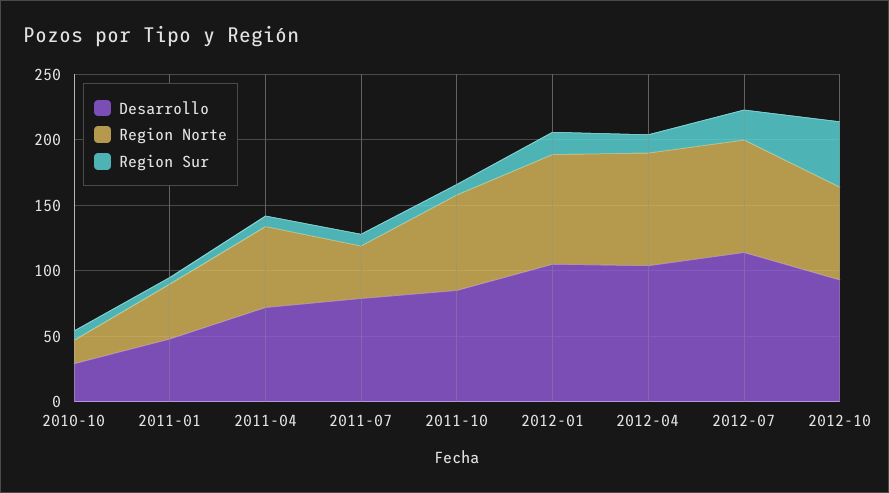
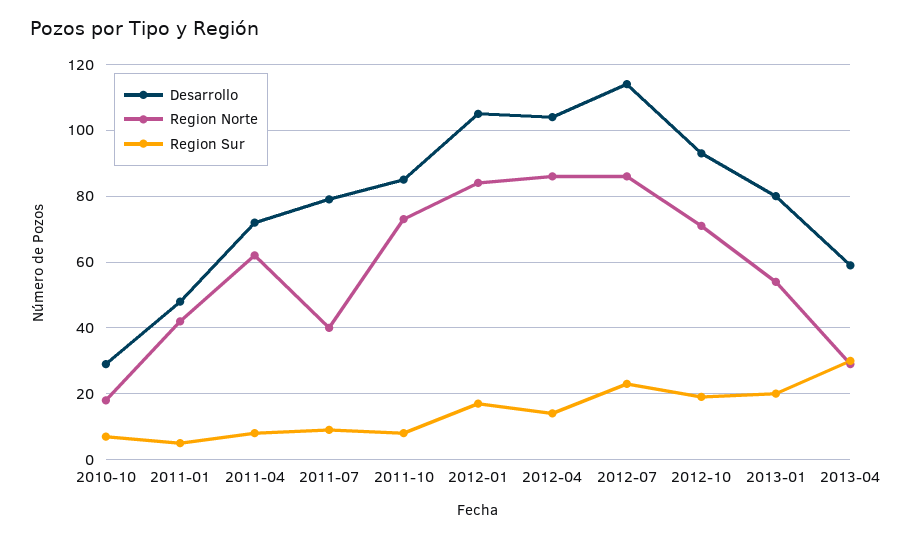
Region Sur, 2012-10: 50 -> 20
Desarrollo, 2013-01: none -> 80
Region Norte, 2013-01: none -> 55
Region Sur, 2013-01: none -> 20
Desarrollo, 2013-04: none -> 60
Region Norte, 2013-04: none -> 30
Region Sur, 2013-04: none -> 30

